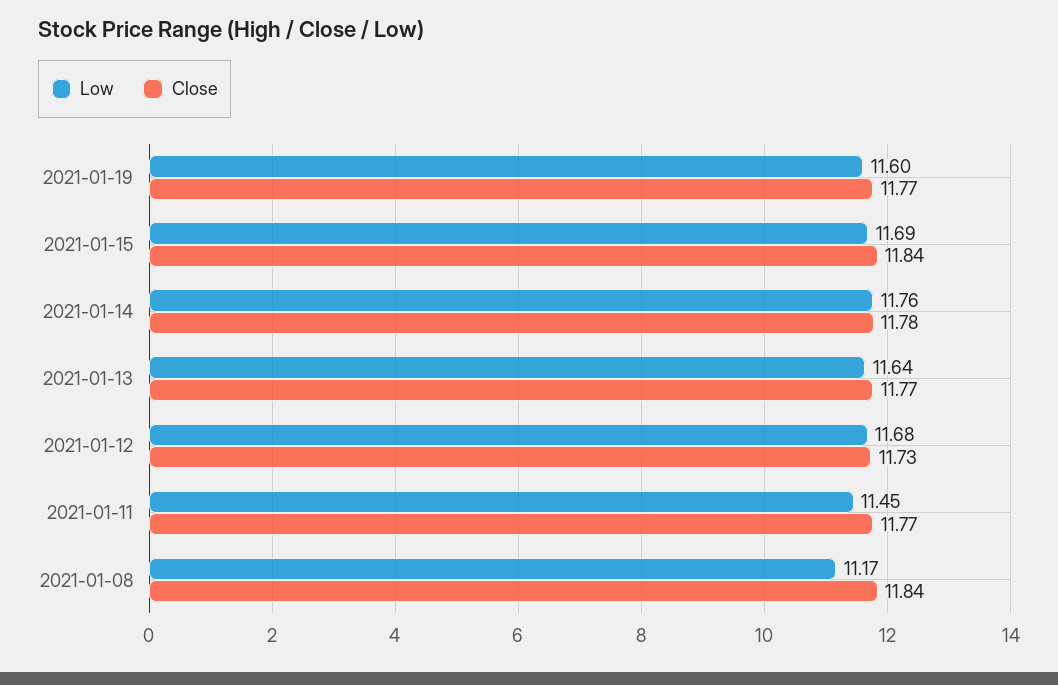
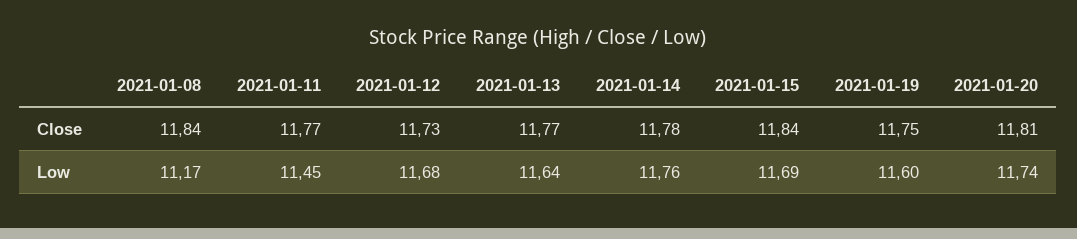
Close, 2021-01-19: 11.77 -> 11.75
Close, 2021-01-20: none -> 11.81
Low, 2021-01-20: none -> 11.74

